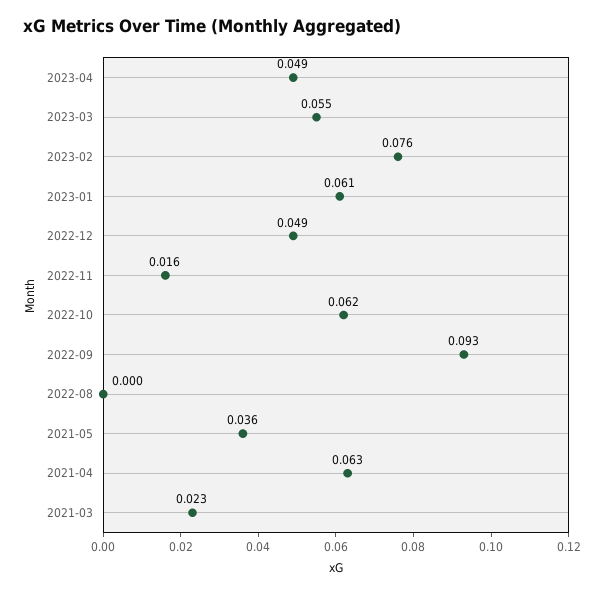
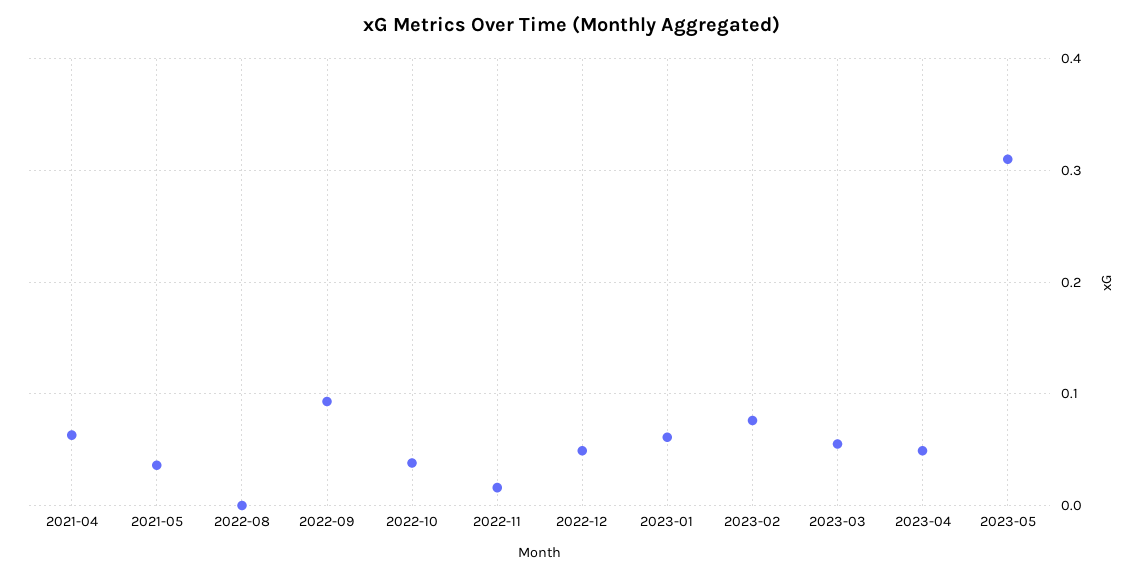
2022-10: 0.062 -> 0.04
2021-03: 0.023 -> none
2023-05: none -> 0.31

